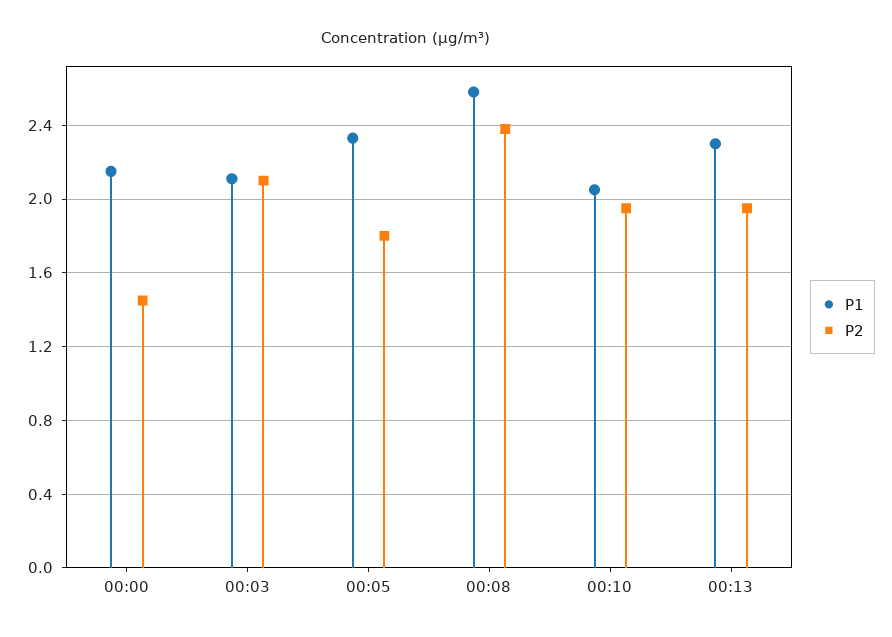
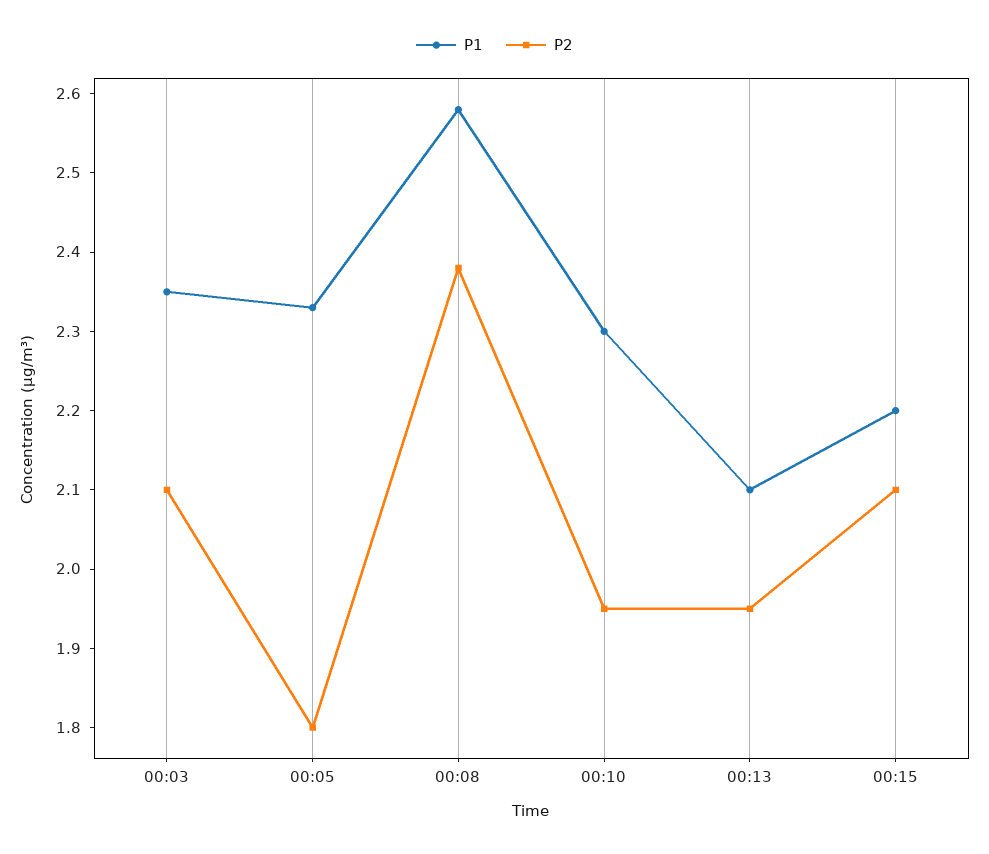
P1, 00:00: 2.15 -> none
P2, 00:00: 1.45 -> none
P1, 00:03: 2.1 -> 2.35
P1, 00:10: 2.05 -> 2.3
P1, 00:13: 2.3 -> 2.1
P1, 00:15: none -> 2.2
P2, 00:15: none -> 2.1

